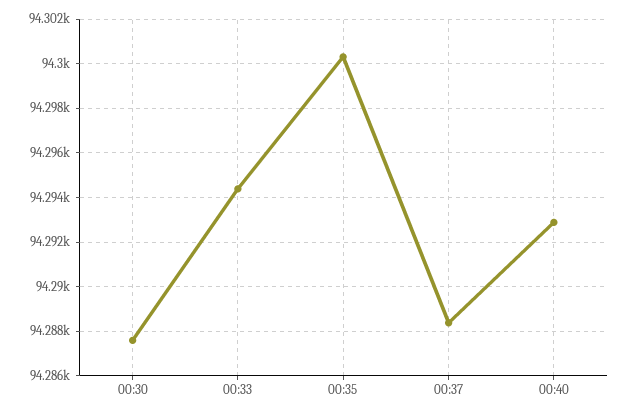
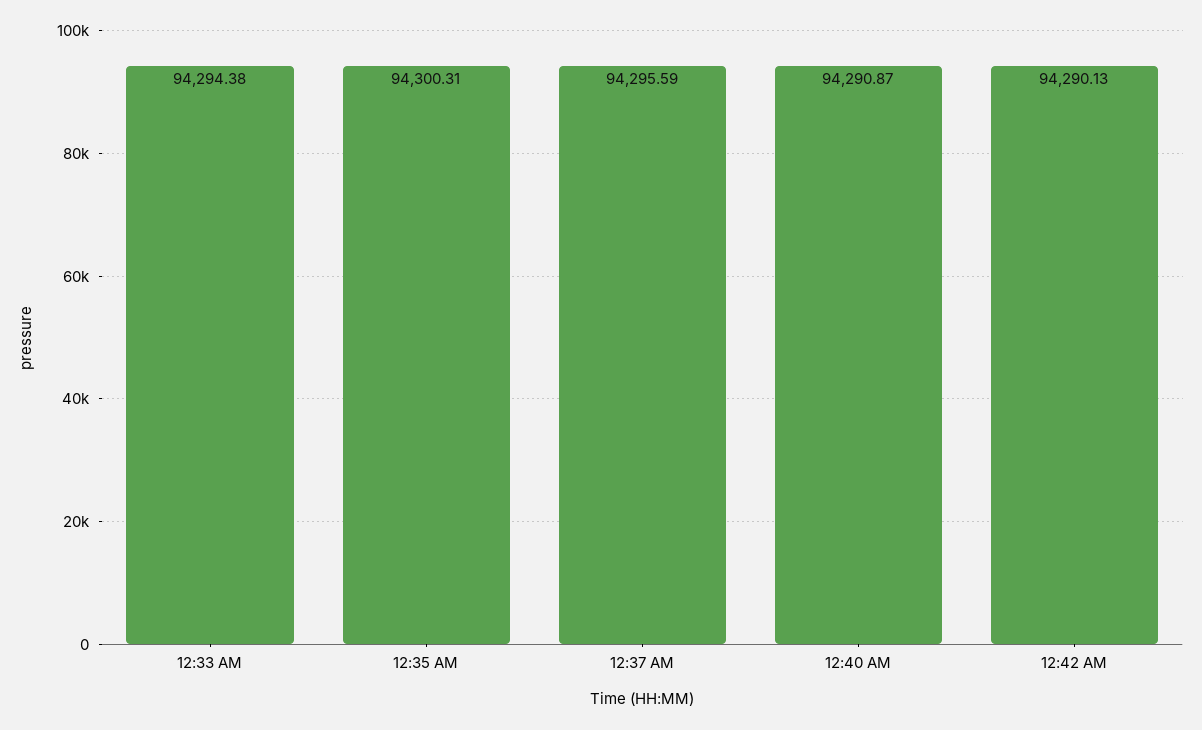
00:30: 94287.5 -> none
00:37: 94288.5 -> 94295.59
00:40: 94293 -> 94290.87
12:42 AM: none -> 94290.13

